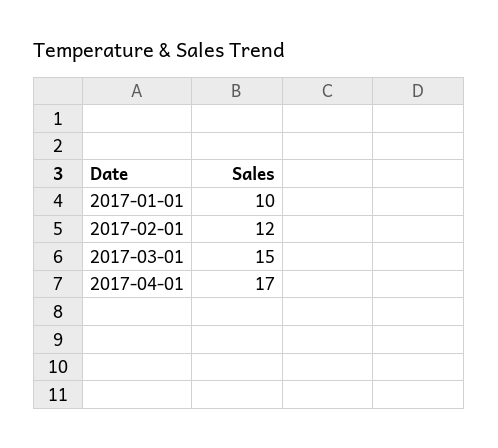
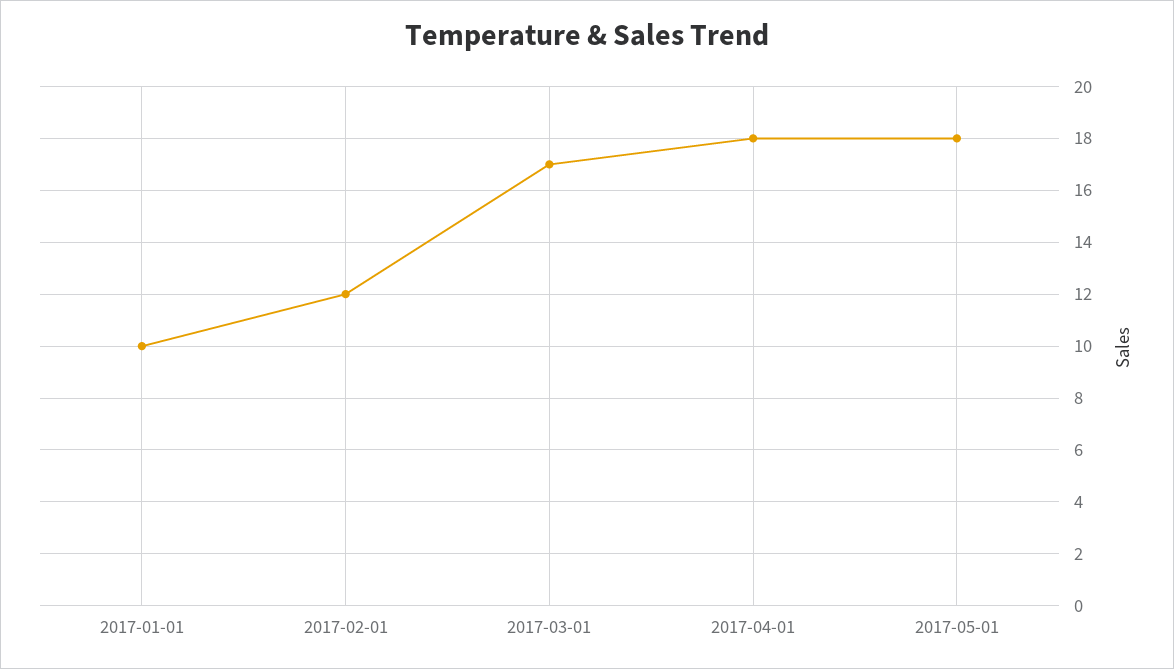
2017-03-01: 15 -> 17
2017-04-01: 17 -> 18
2017-05-01: none -> 18

